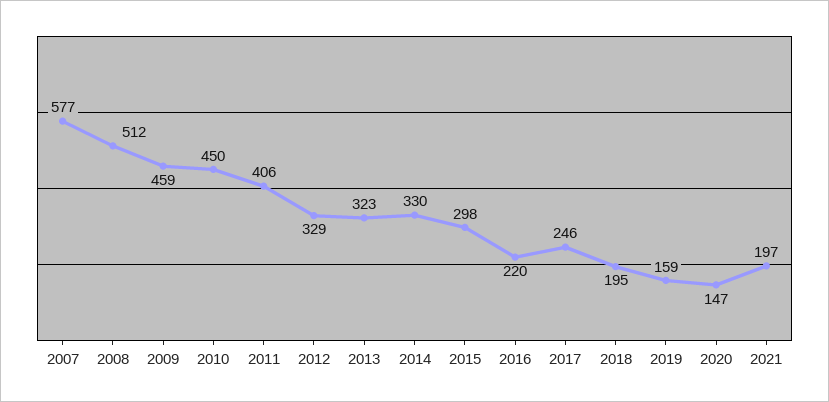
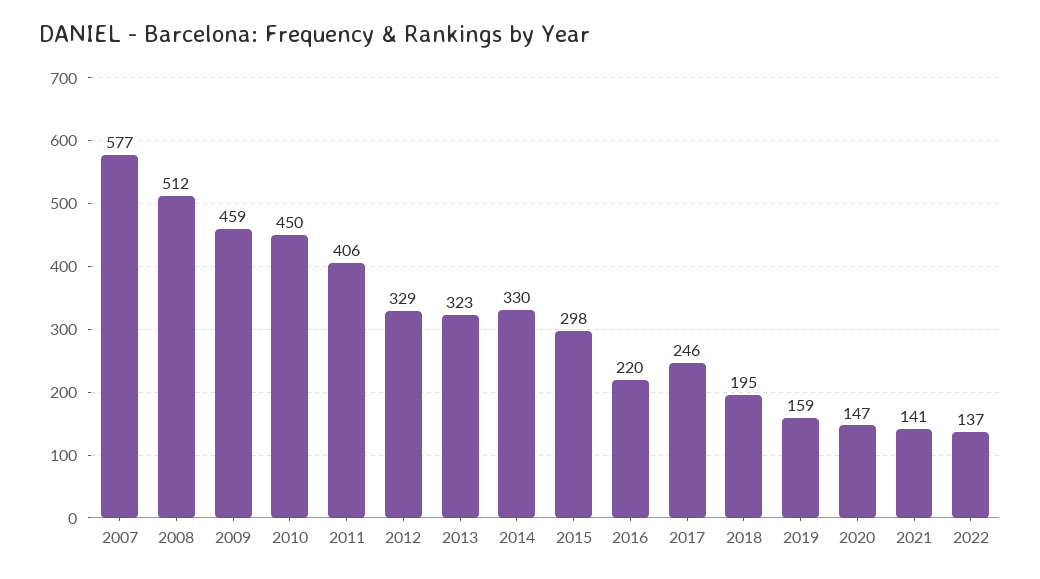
2021: 197 -> 141
2022: none -> 137

